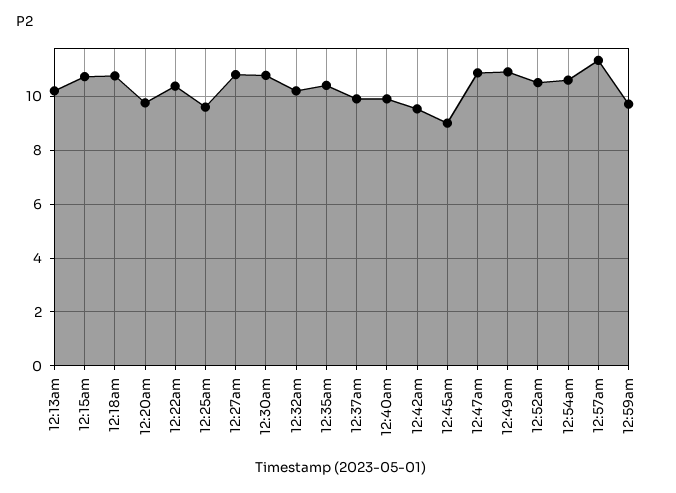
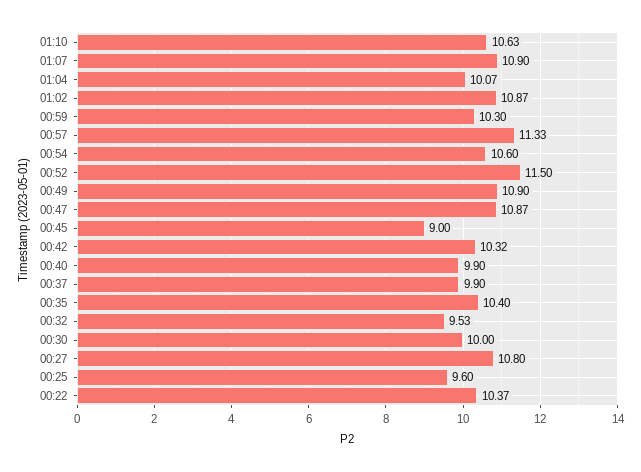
12:13am: 10.25 -> none
12:15am: 10.75 -> none
12:18am: 10.75 -> none
12:20am: 9.75 -> none
12:30am: 10.75 -> 10
12:32am: 10.25 -> 9.53
12:42am: 9.5 -> 10.32
12:52am: 10.5 -> 11.5
12:59am: 9.75 -> 10.3
01:10: none -> 10.63
01:07: none -> 10.9
01:04: none -> 10.07
01:02: none -> 10.87

